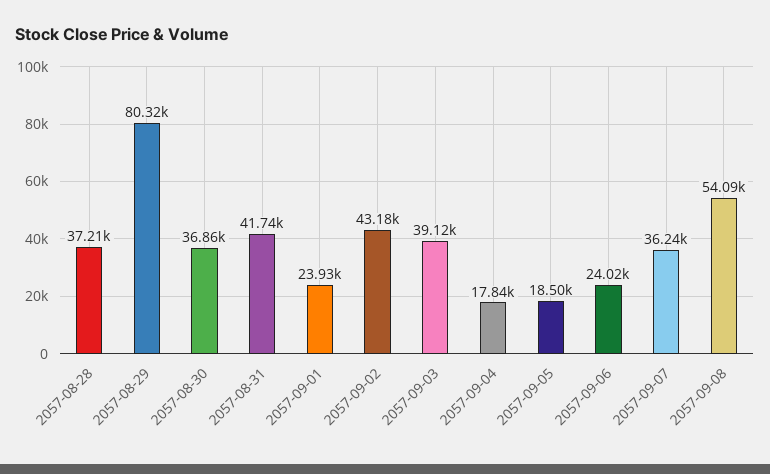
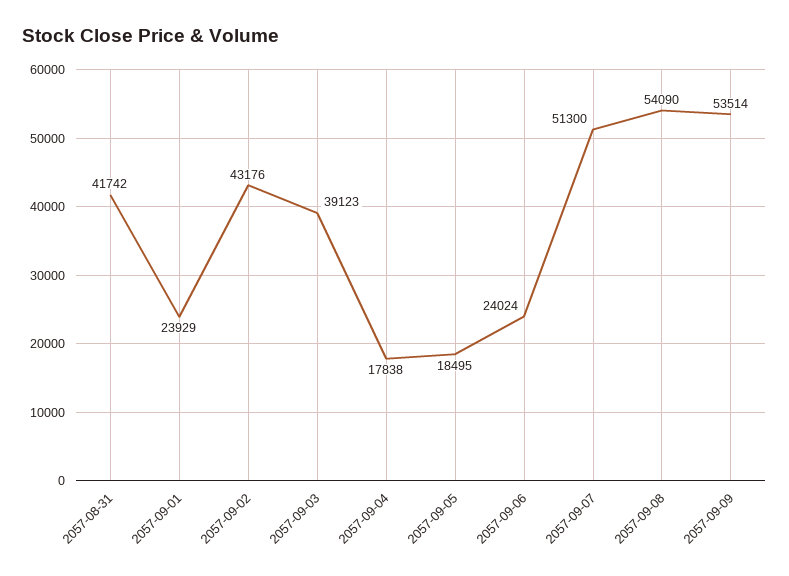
2057-08-28: 37210 -> none
2057-08-29: 80320 -> none
2057-08-30: 36860 -> none
2057-09-07: 36240 -> 51300
2057-09-09: none -> 53514

